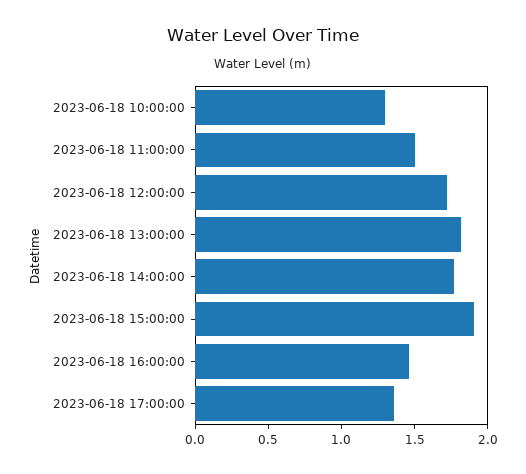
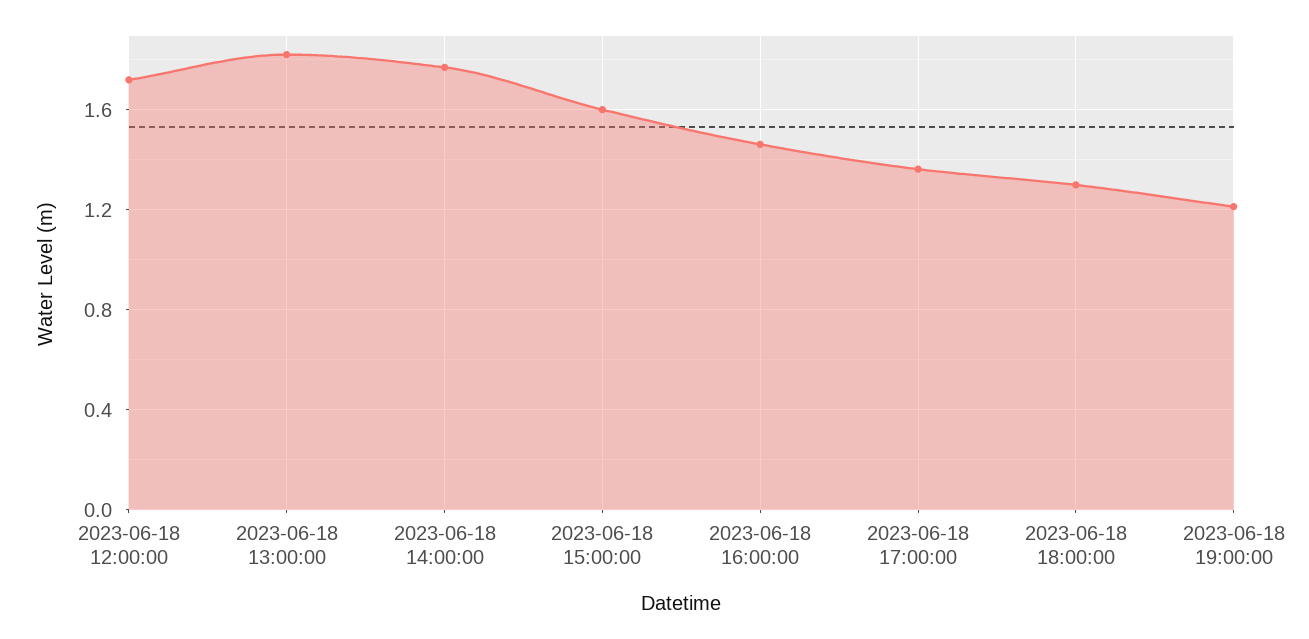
2023-06-18 10:00:00: 1.3 -> none
2023-06-18 11:00:00: 1.5 -> none
2023-06-18 15:00:00: 1.9 -> 1.6
2023-06-18 18:00:00: none -> 1.3
2023-06-18 19:00:00: none -> 1.2

